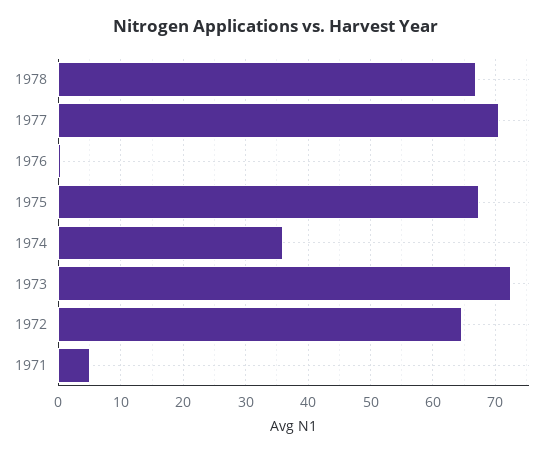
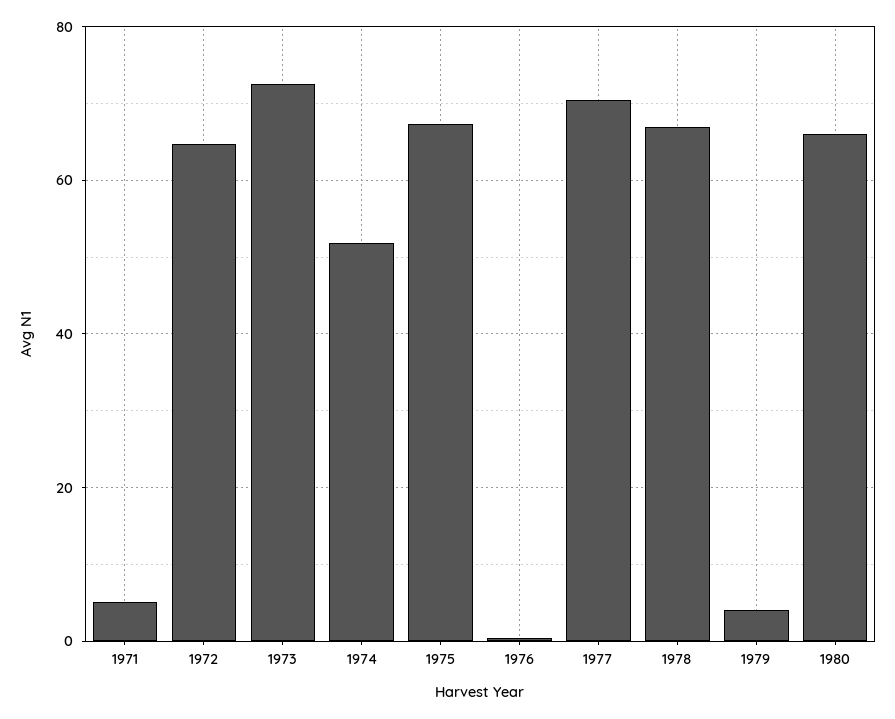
1974: 36 -> 52
1979: none -> 4
1980: none -> 66

